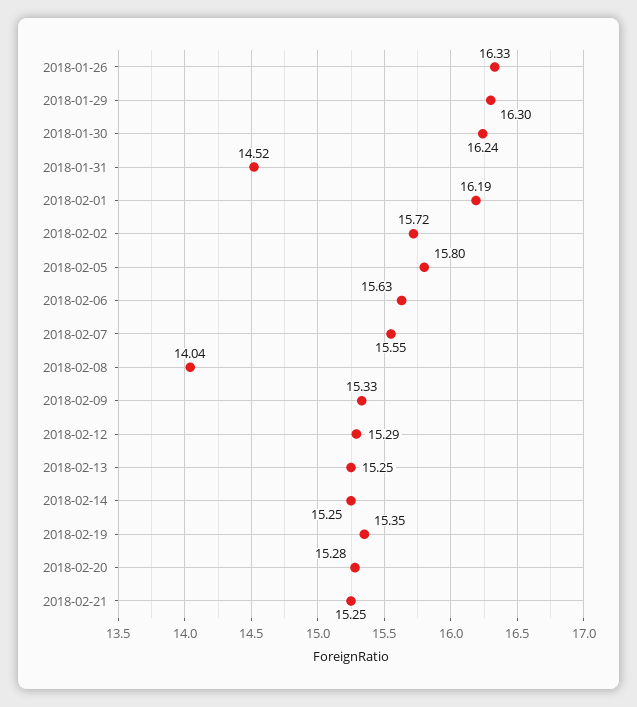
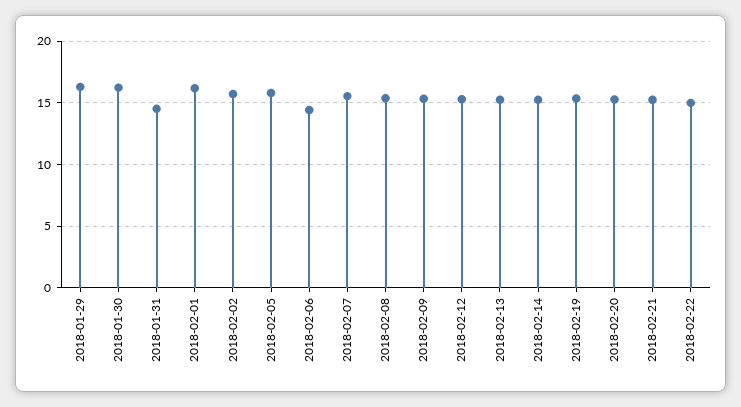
2018-01-26: 16.33 -> none
2018-02-06: 15.63 -> 14.5
2018-02-08: 14.04 -> 15.5
2018-02-22: none -> 15

